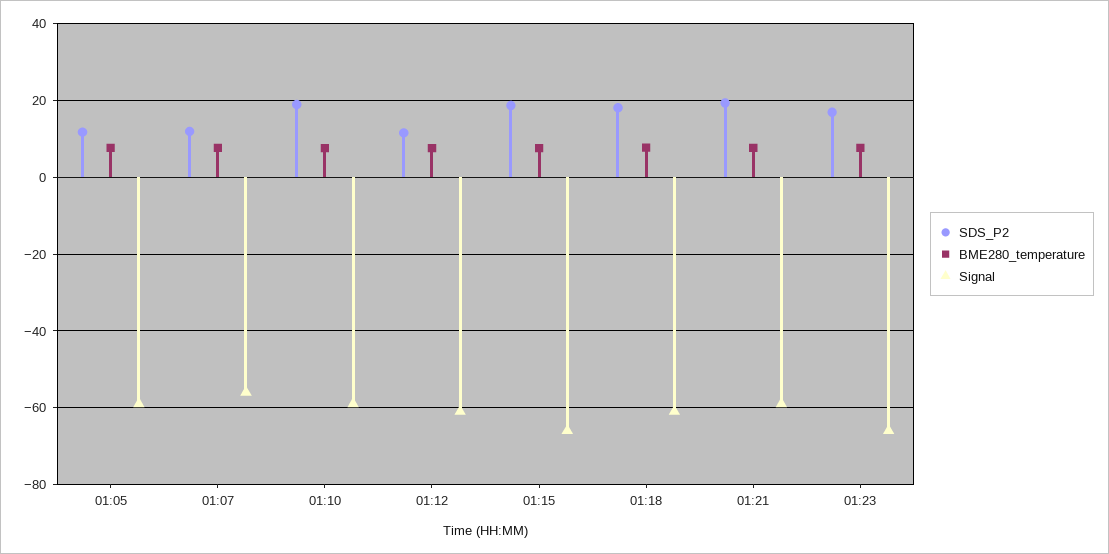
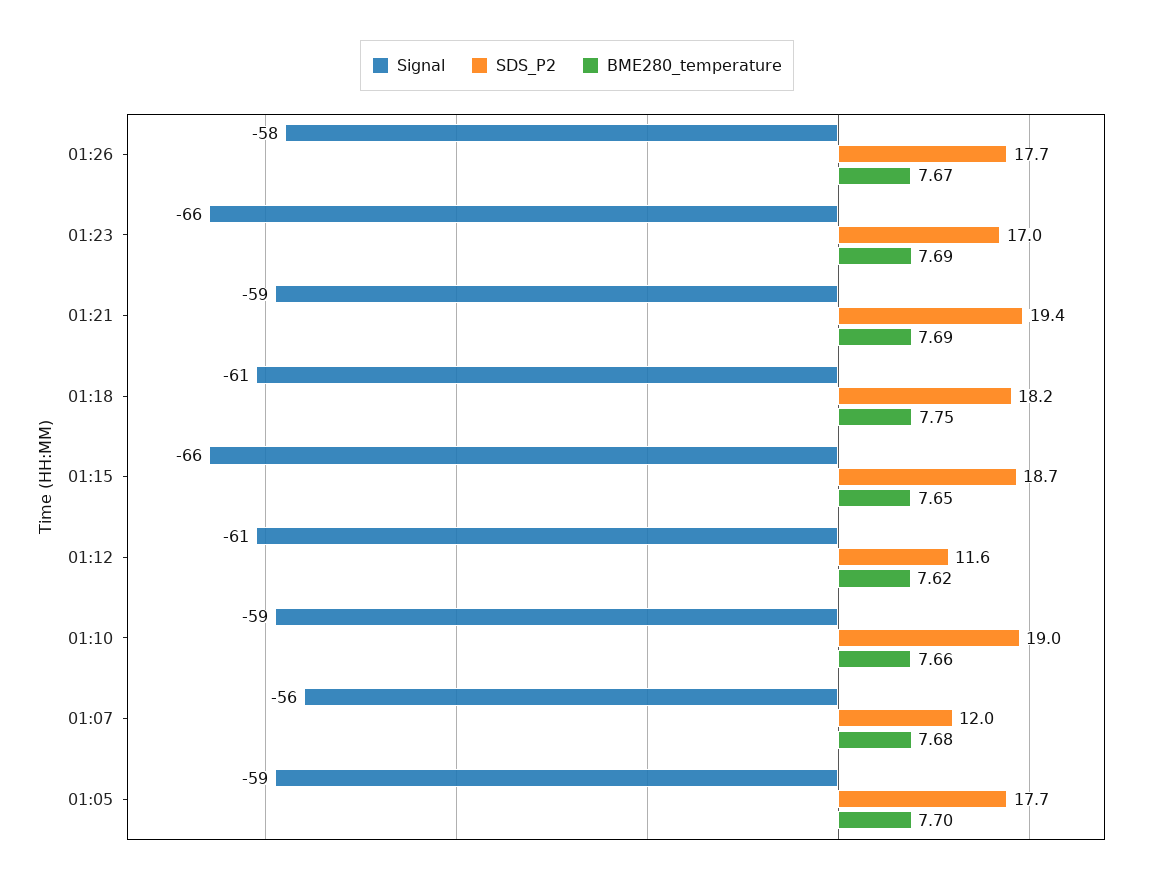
SDS_P2, 01:05: 12 -> 17.7
Signal, 01:26: none -> -58
SDS_P2, 01:26: none -> 17.7
BME280_temperature, 01:26: none -> 7.67

